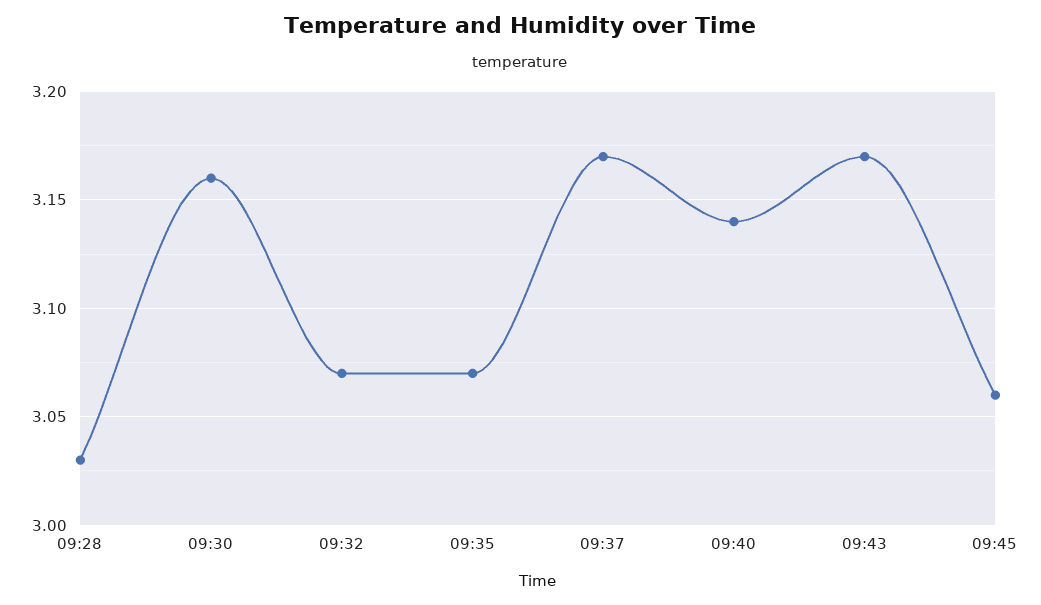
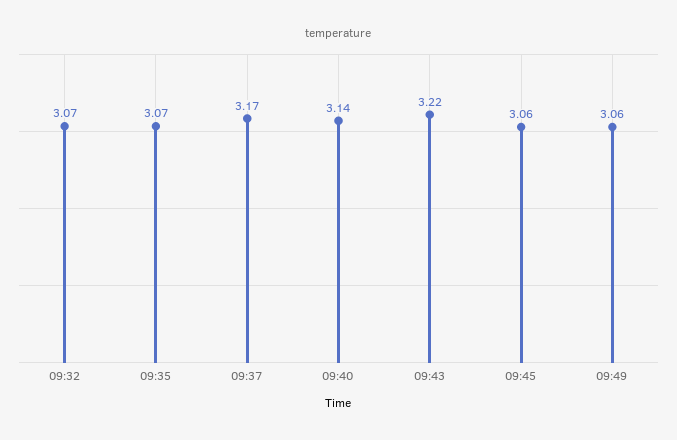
09:28: 3.03 -> none
09:30: 3.16 -> none
09:43: 3.17 -> 3.22
09:49: none -> 3.06

